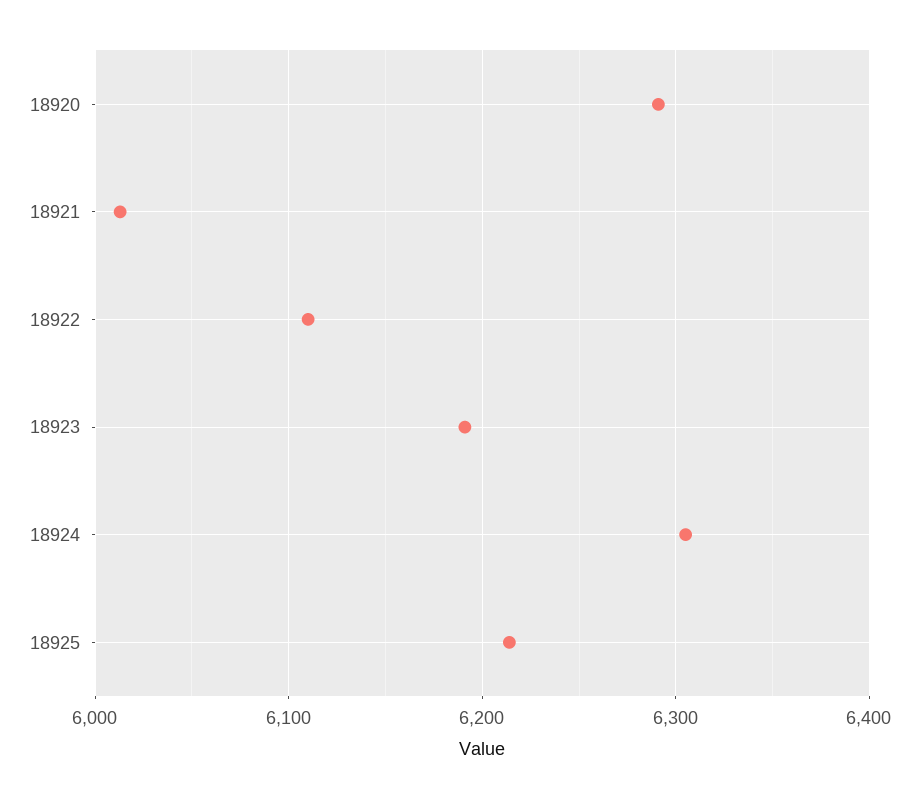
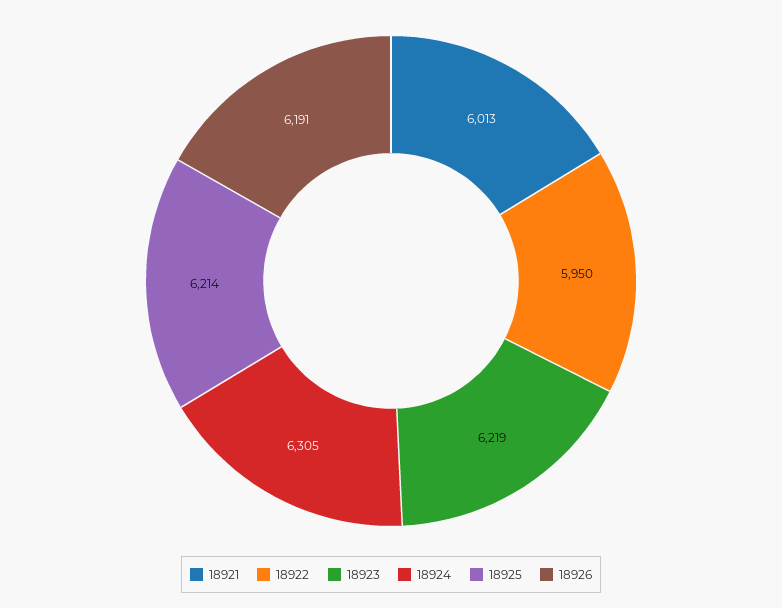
18920: 6290 -> none
18922: 6110 -> 5950
18923: 6190 -> 6219
18926: none -> 6191

